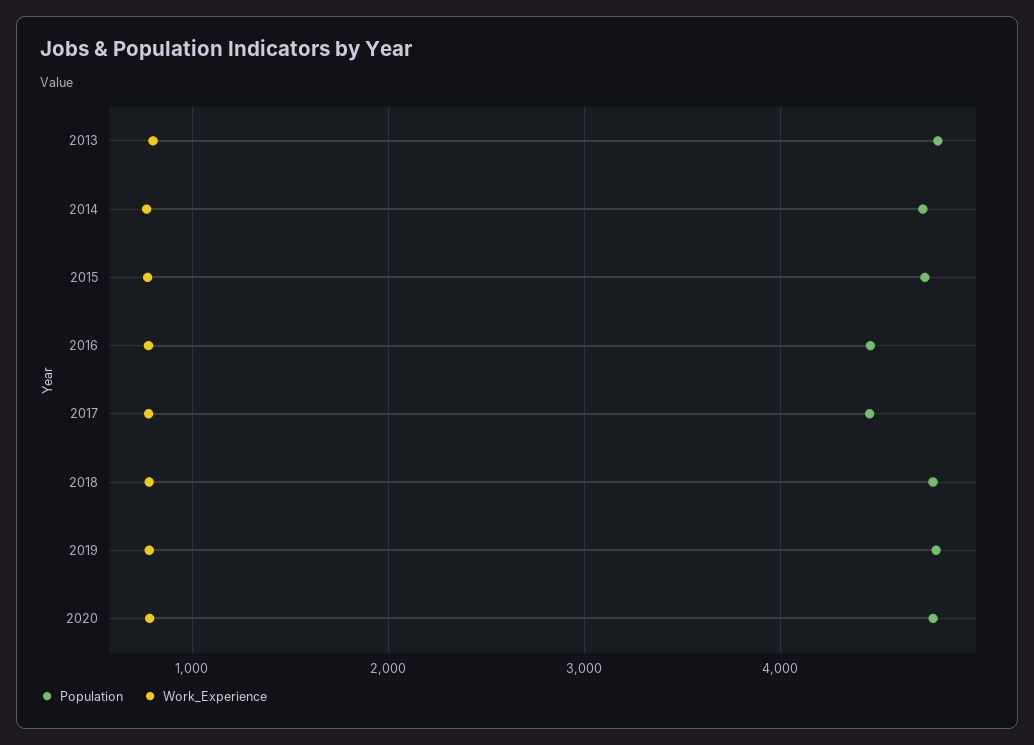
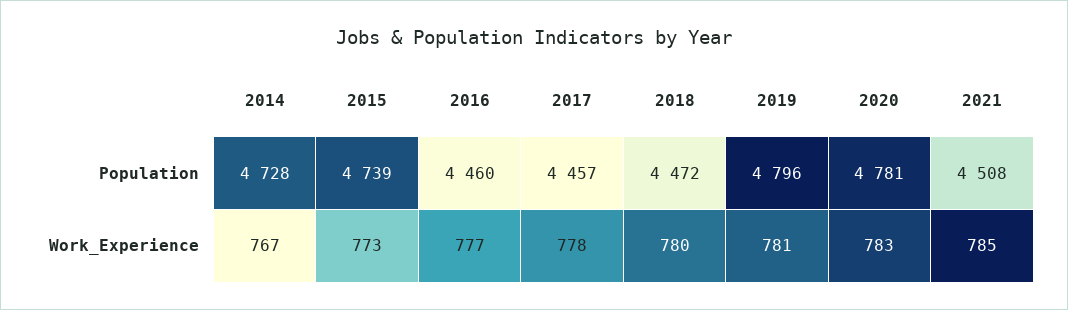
Population, 2013: 4800 -> none
Work_Experience, 2013: 800 -> none
Population, 2018: 4800 -> 4472
Population, 2021: none -> 4508
Work_Experience, 2021: none -> 785

